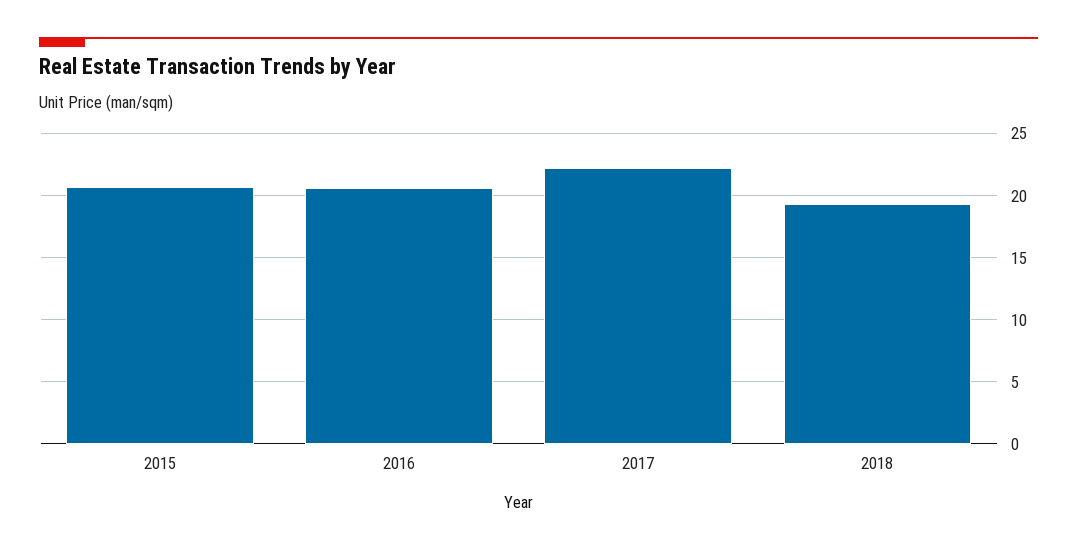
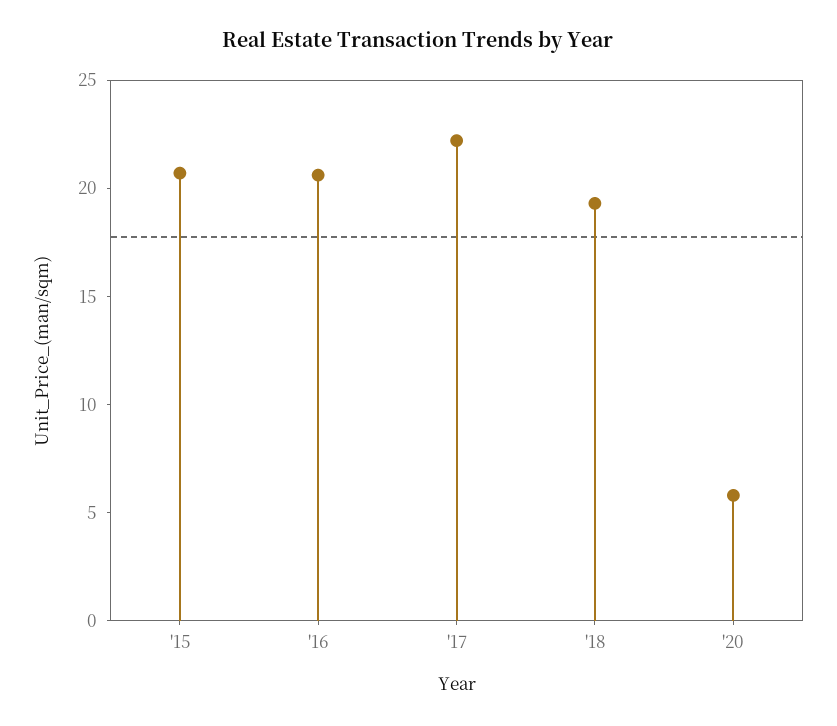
'20: none -> 6

